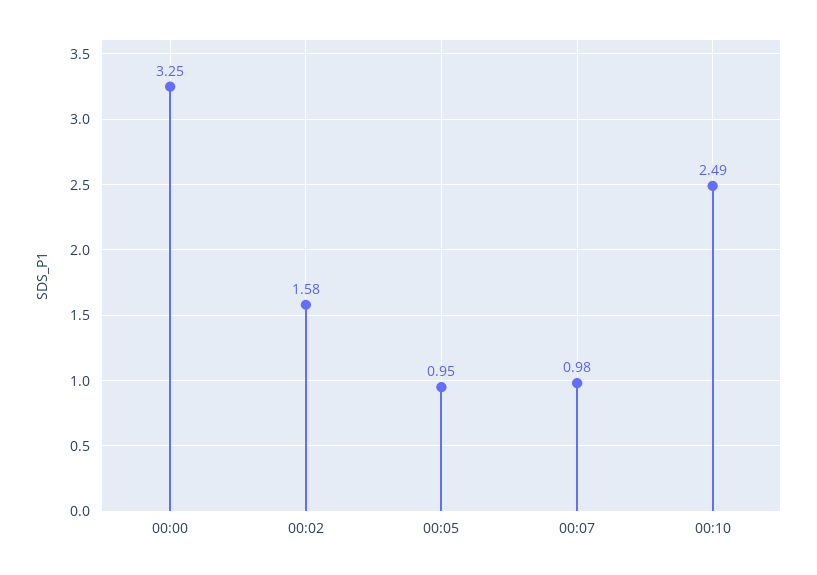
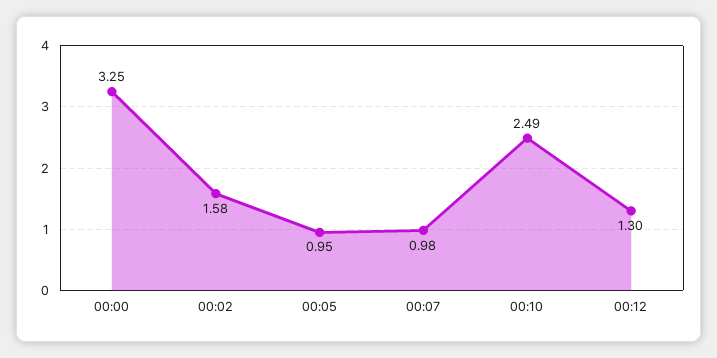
00:12: none -> 1.3

